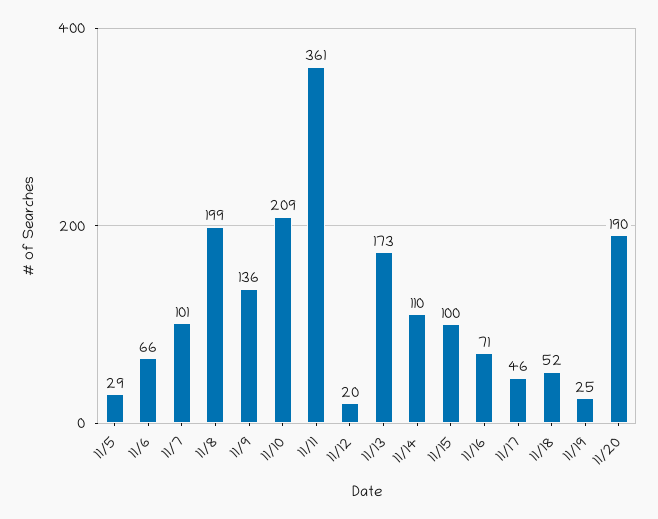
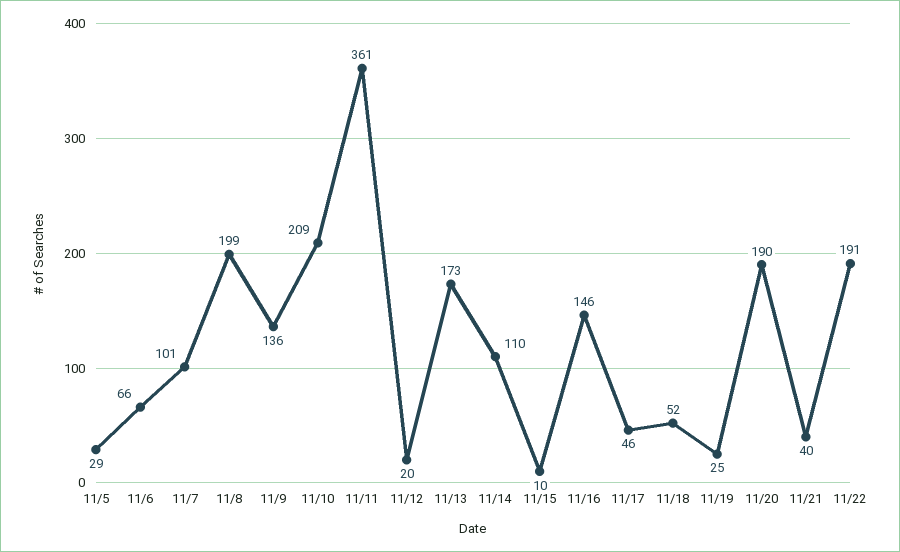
11/15: 100 -> 10
11/16: 71 -> 146
11/21: none -> 40
11/22: none -> 191

